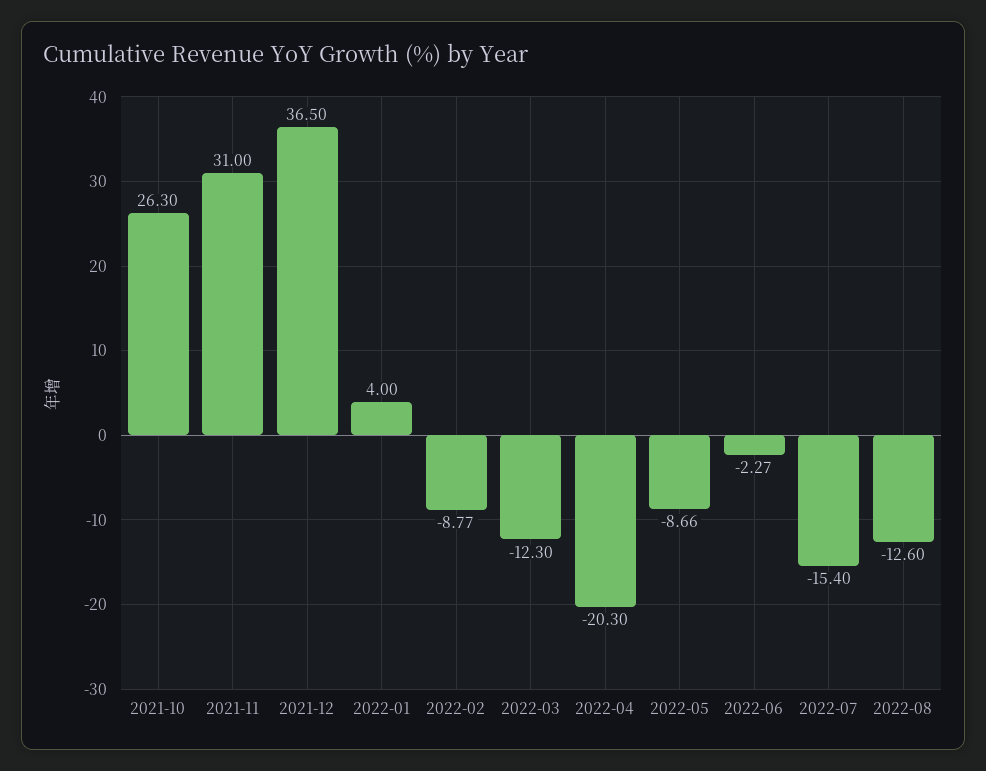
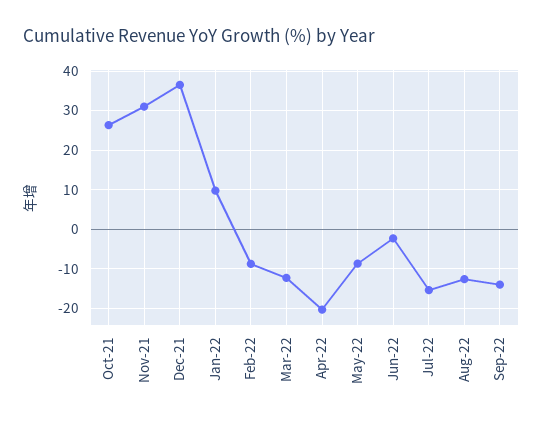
2022-01: 4 -> 10
Sep-22: none -> -14

